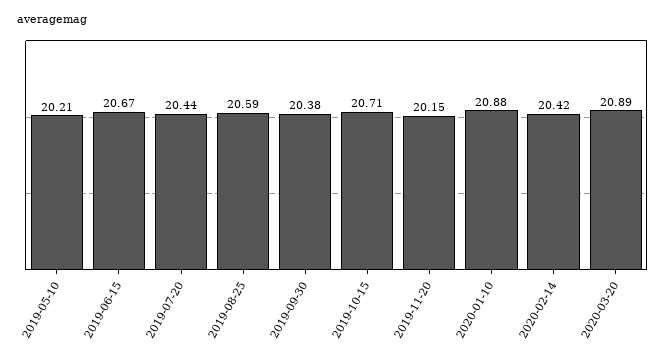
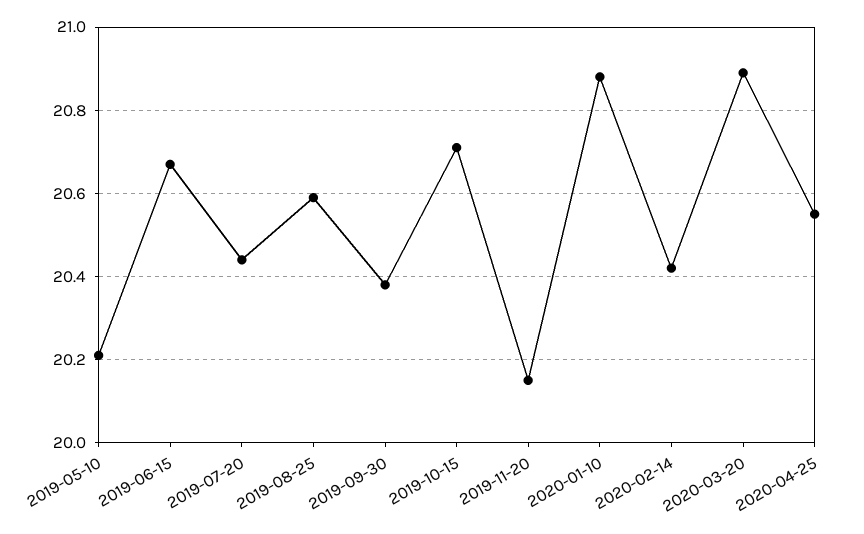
2020-04-25: none -> 20.55

